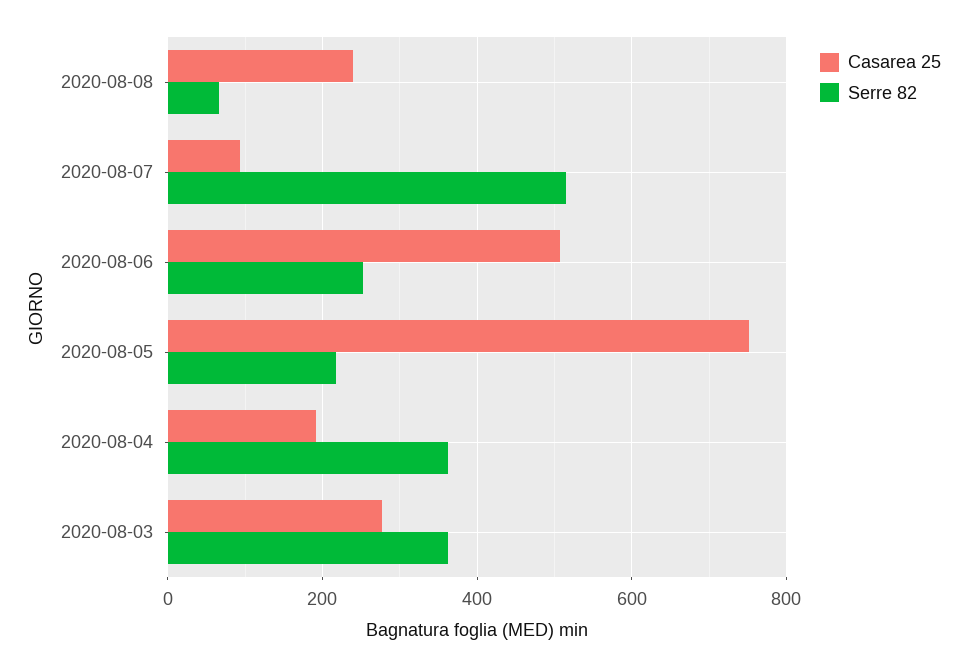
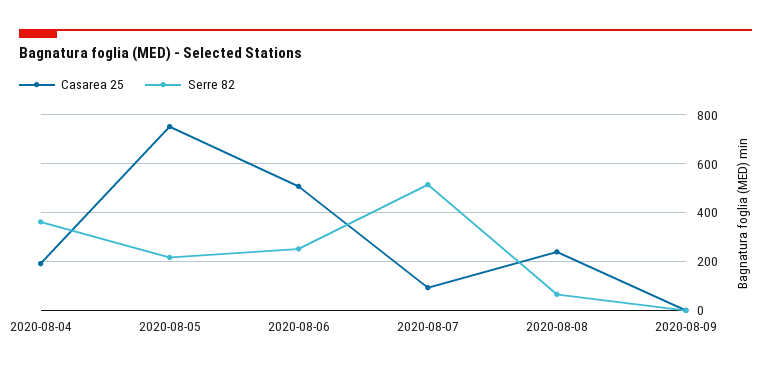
Casarea 25, 2020-08-03: 280 -> none
Serre 82, 2020-08-03: 360 -> none
Casarea 25, 2020-08-09: none -> 0
Serre 82, 2020-08-09: none -> 0

